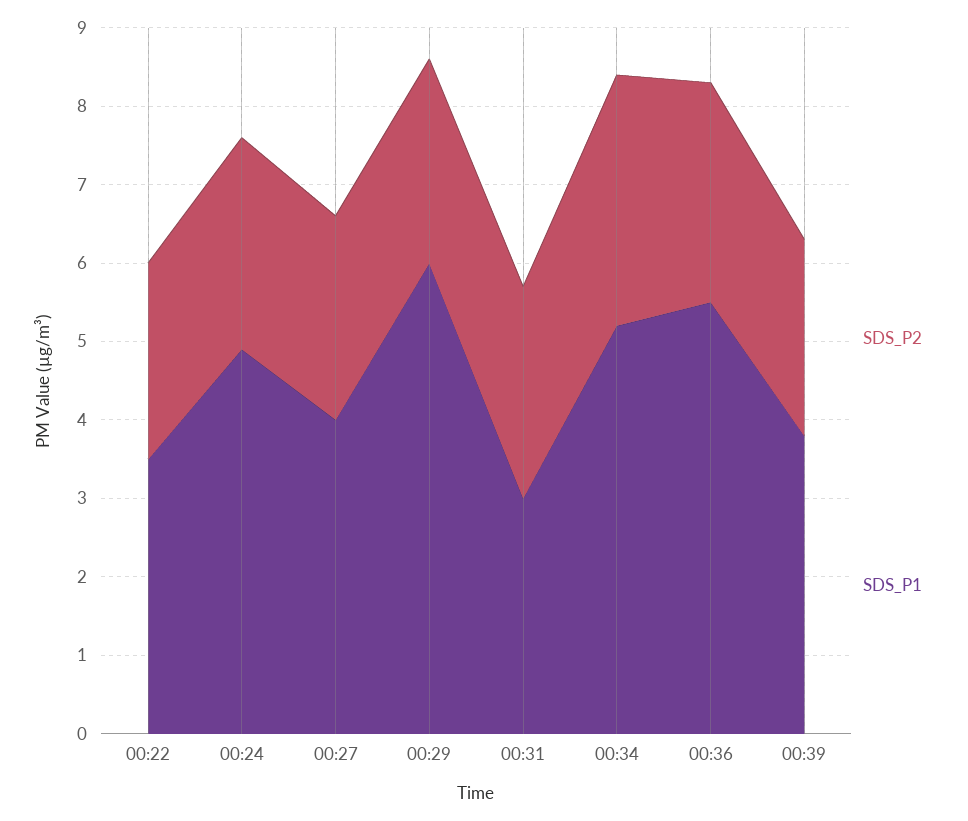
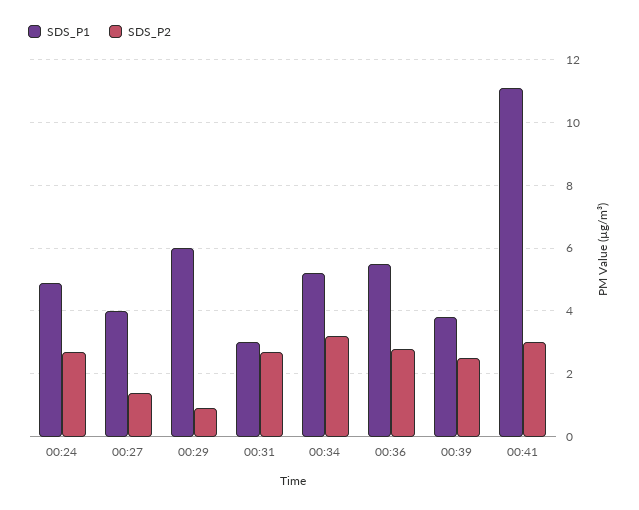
SDS_P2, 00:22: 2.5 -> none
SDS_P1, 00:22: 3.5 -> none
SDS_P2, 00:27: 2.5 -> 1.5
SDS_P2, 00:29: 2.5 -> 1
SDS_P1, 00:41: none -> 11
SDS_P2, 00:41: none -> 3

